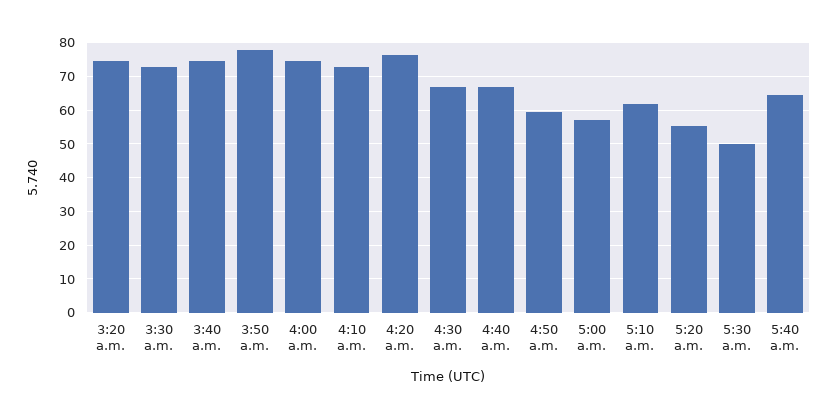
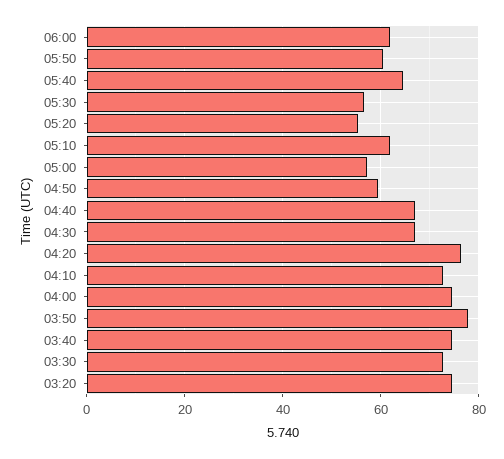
5:30 a.m.: 50 -> 56
06:00: none -> 62
05:50: none -> 60

